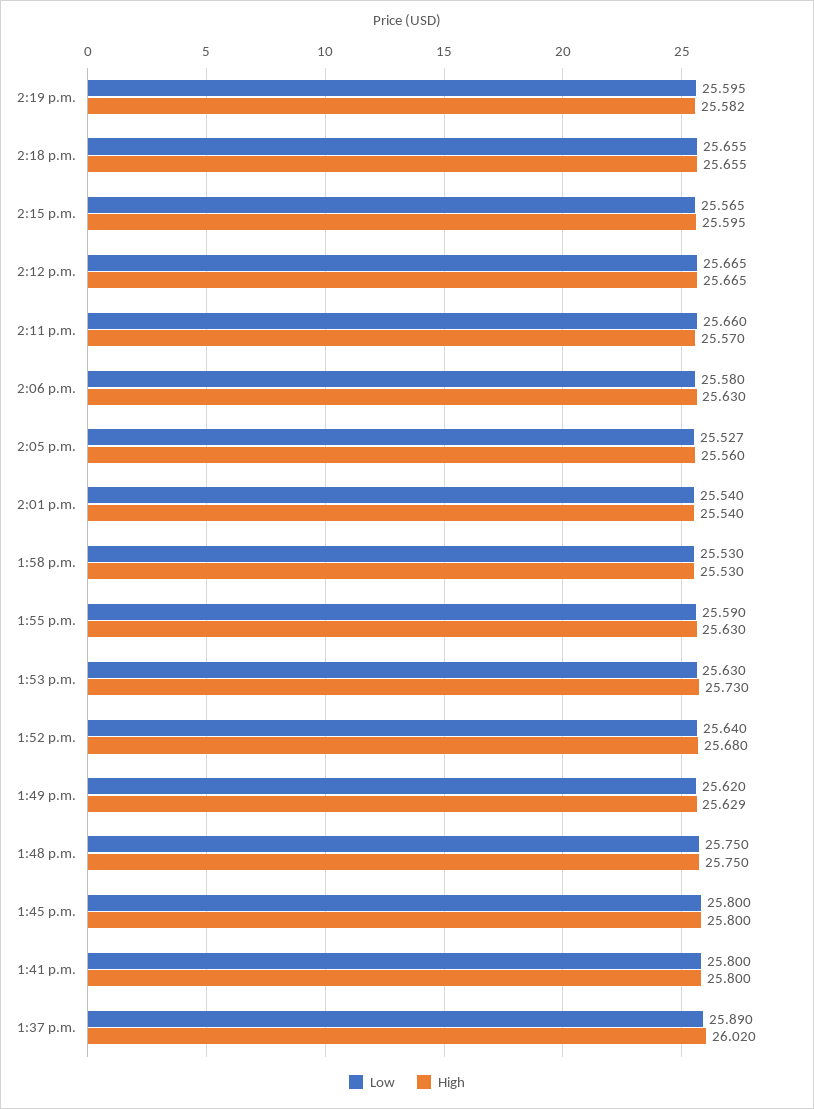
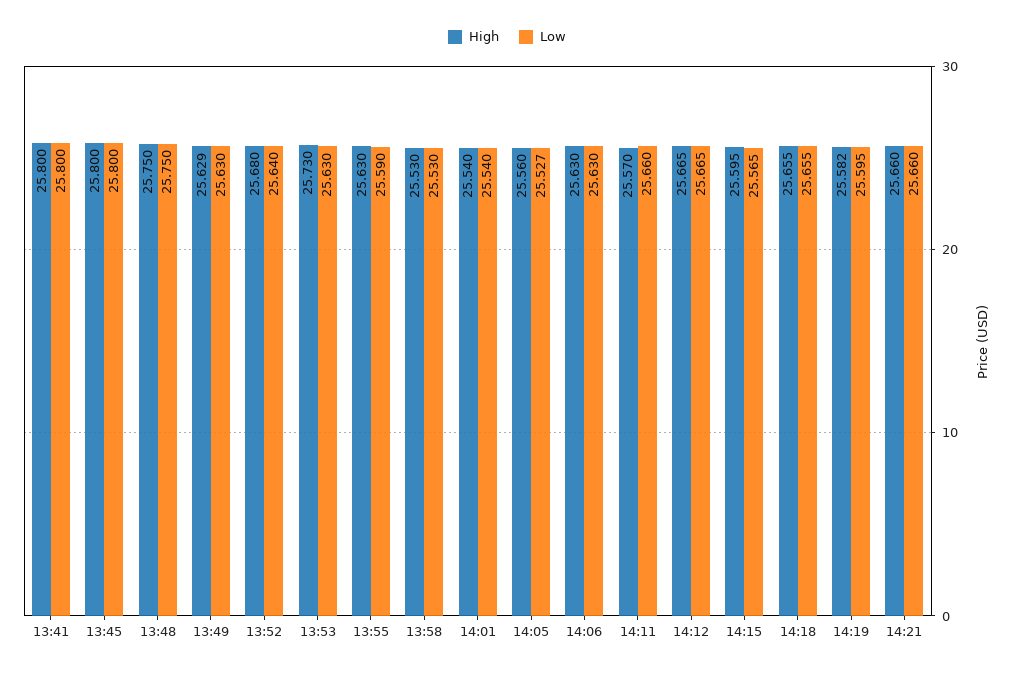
Low, 2:06 p.m.: 25.58 -> 25.63
Low, 1:49 p.m.: 25.62 -> 25.63
Low, 1:37 p.m.: 25.89 -> none
High, 1:37 p.m.: 26.02 -> none
High, 14:21: none -> 25.66
Low, 14:21: none -> 25.66

